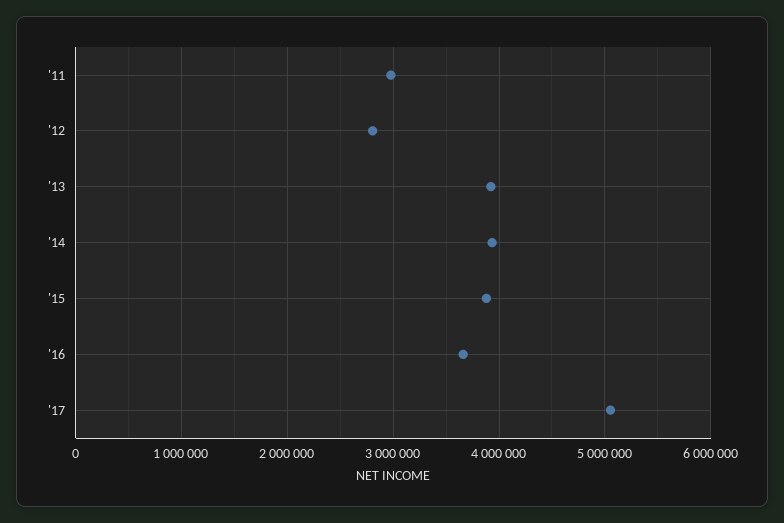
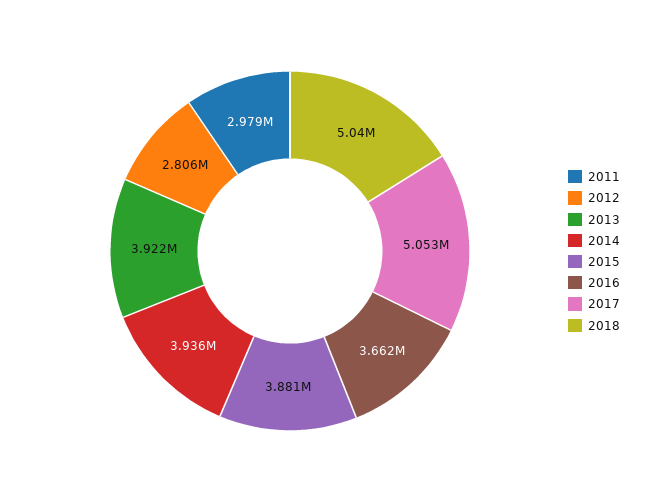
2018: none -> 5040000

